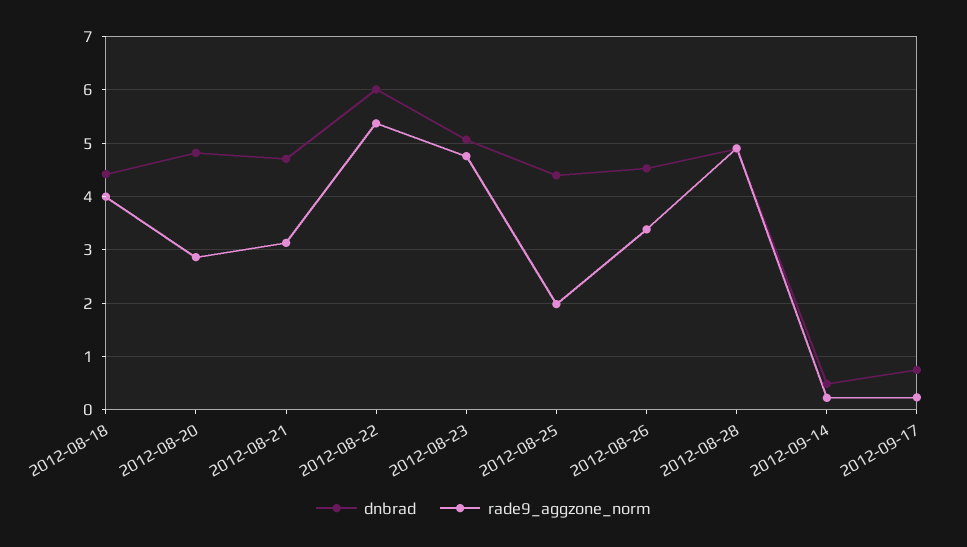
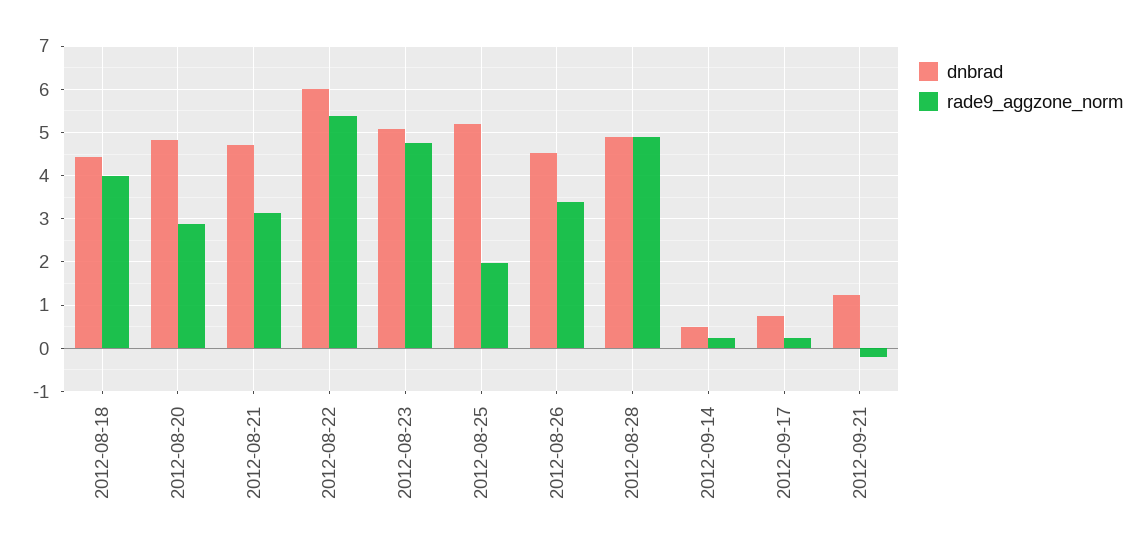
dnbrad, 2012-08-25: 4.4 -> 5.2
dnbrad, 2012-09-21: none -> 1.2
rade9_aggzone_norm, 2012-09-21: none -> -0.2

